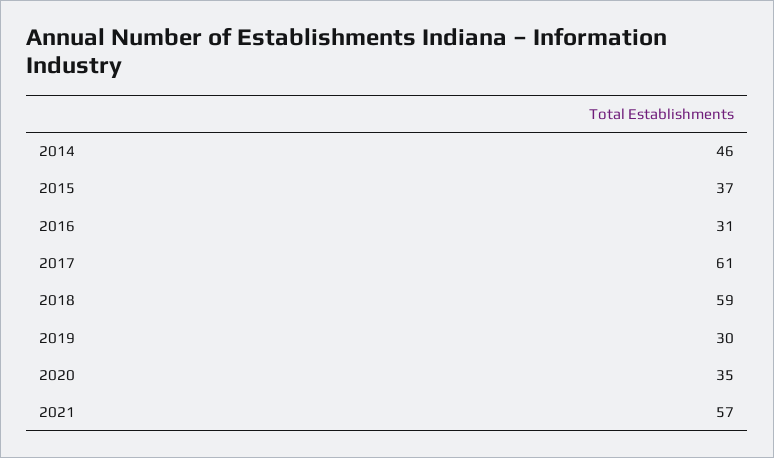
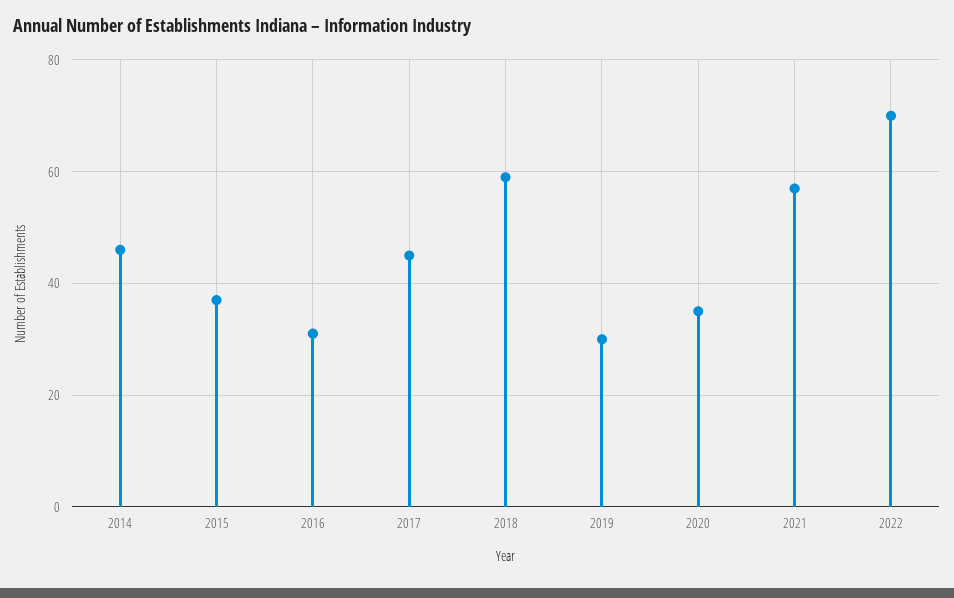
2017: 61 -> 45
2022: none -> 70

